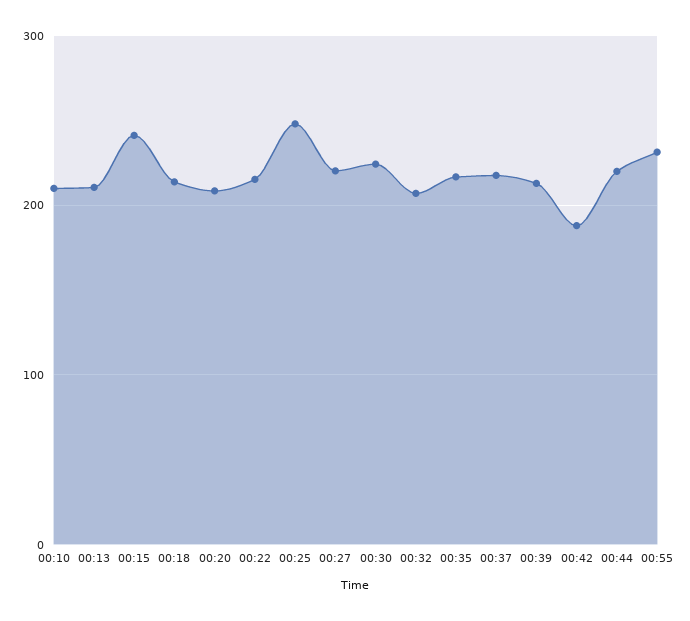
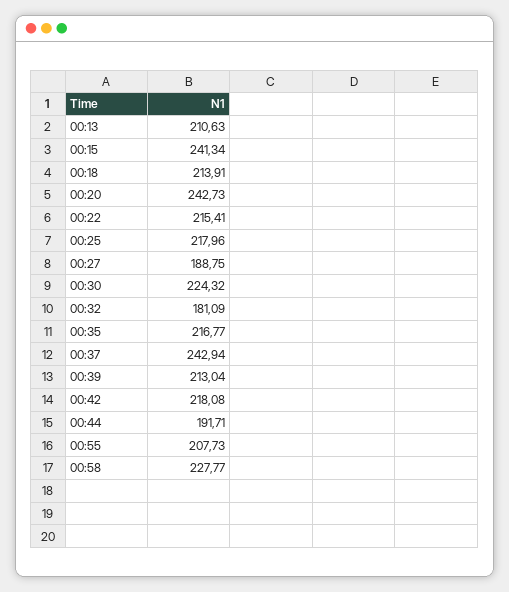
00:10: 210 -> none
00:20: 210 -> 242.73
00:25: 250 -> 217.96
00:27: 220 -> 188.75
00:32: 210 -> 181.09
00:37: 220 -> 242.94
00:42: 190 -> 218.08
00:44: 220 -> 191.71
00:55: 230 -> 207.73
00:58: none -> 227.77

